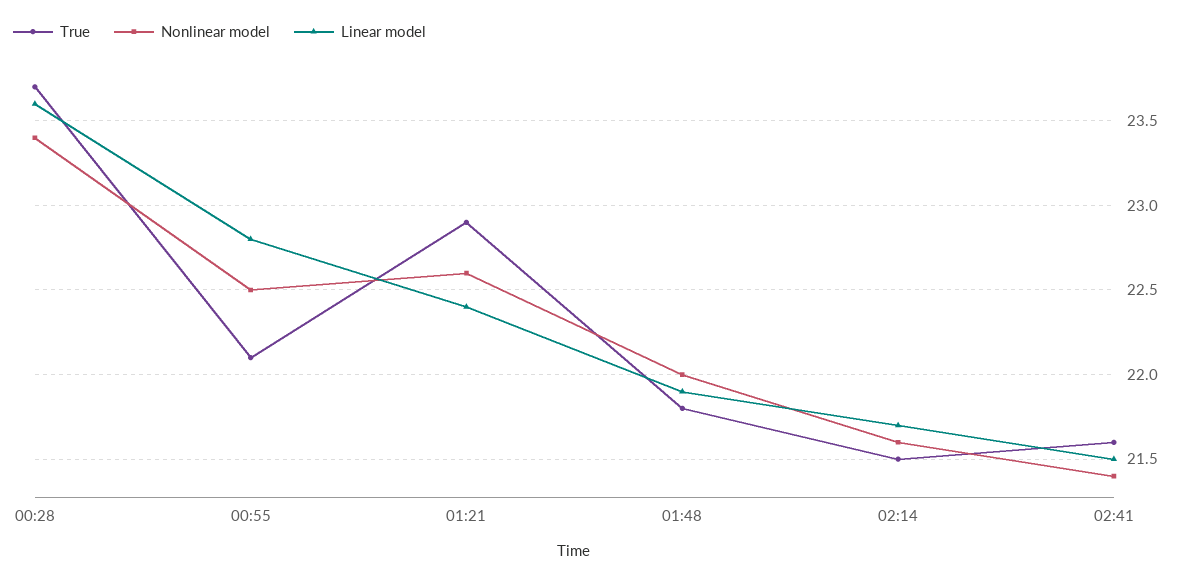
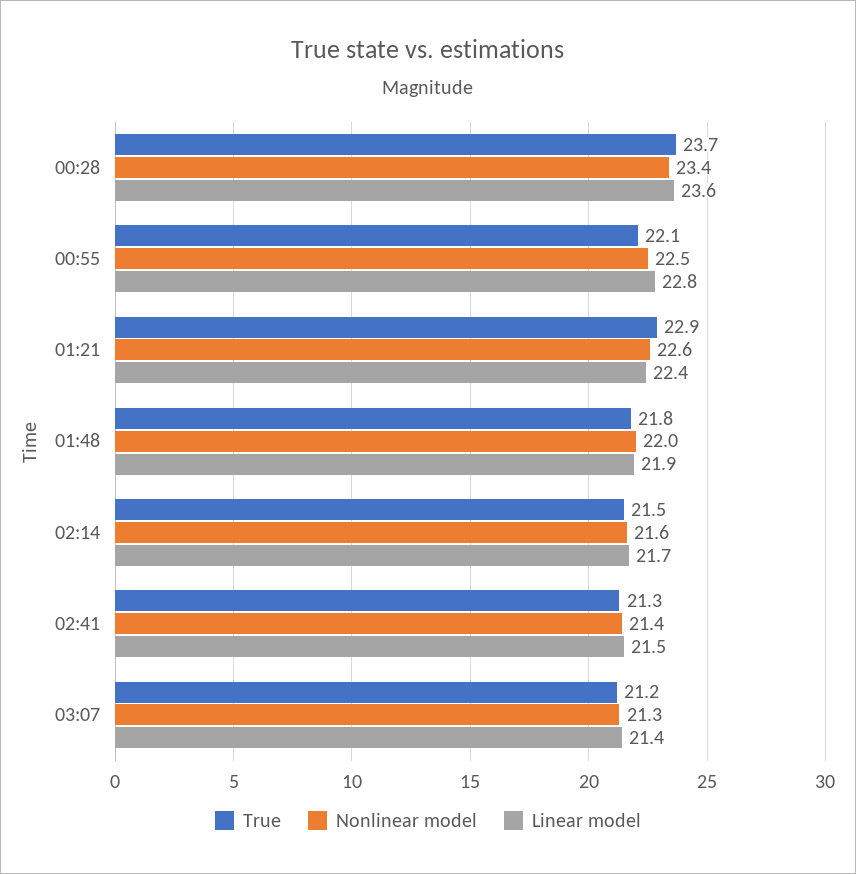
True, 02:41: 21.6 -> 21.3
True, 03:07: none -> 21.2
Nonlinear model, 03:07: none -> 21.3
Linear model, 03:07: none -> 21.4

